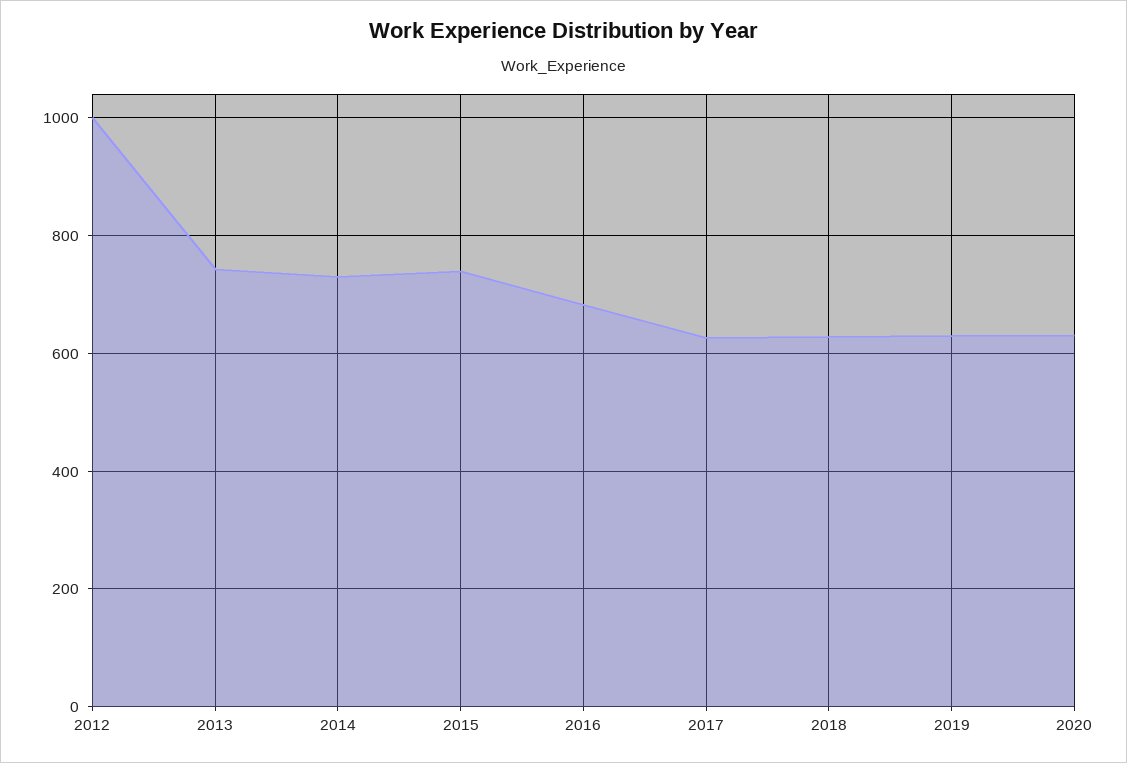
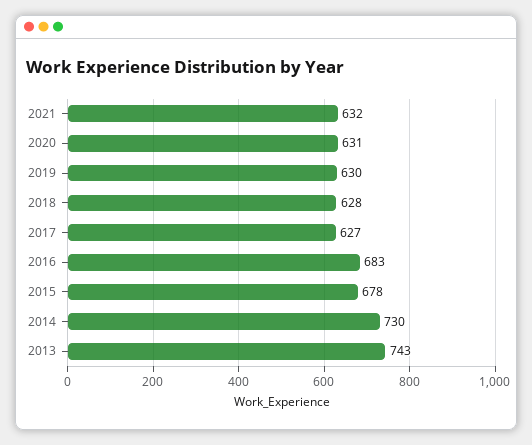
2012: 1000 -> none
2015: 740 -> 678
2021: none -> 632

